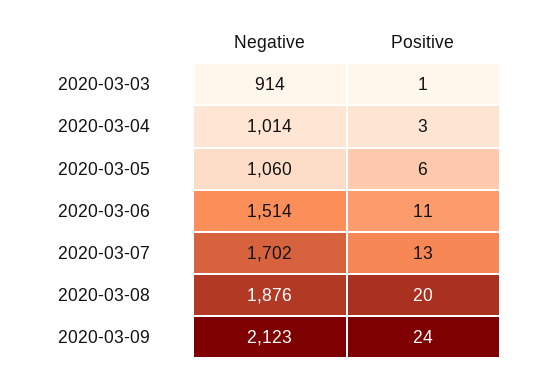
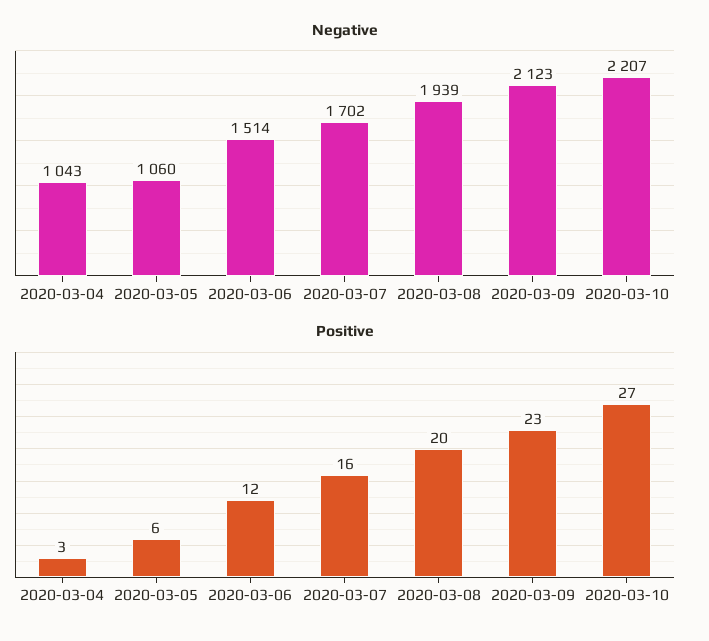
Negative, 2020-03-03: 914 -> none
Positive, 2020-03-03: 1 -> none
Negative, 2020-03-04: 1014 -> 1043
Positive, 2020-03-06: 11 -> 12
Positive, 2020-03-07: 13 -> 16
Negative, 2020-03-08: 1876 -> 1939
Positive, 2020-03-09: 24 -> 23
Negative, 2020-03-10: none -> 2207
Positive, 2020-03-10: none -> 27

